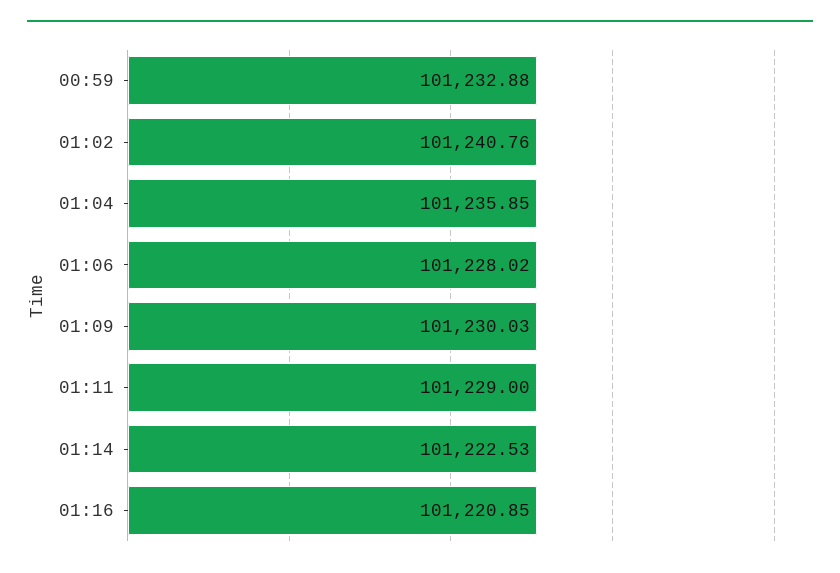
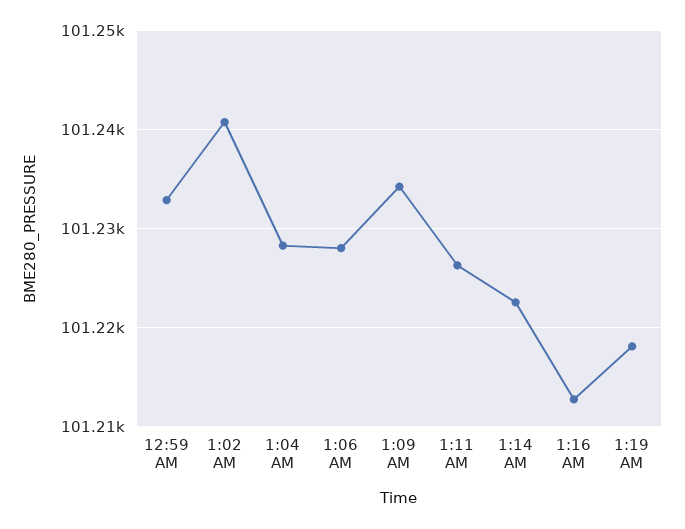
01:04: 101235.85 -> 101228
01:09: 101230.03 -> 101234
01:11: 101229 -> 101226
01:16: 101220.85 -> 101213
1:19 AM: none -> 101218

